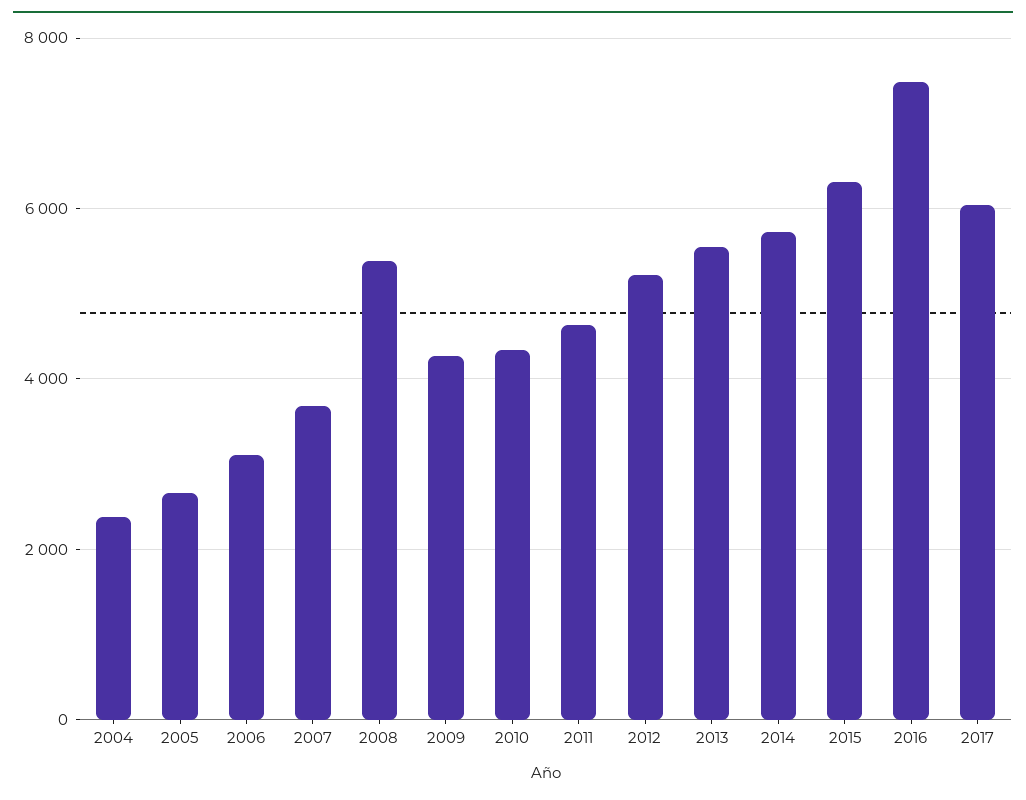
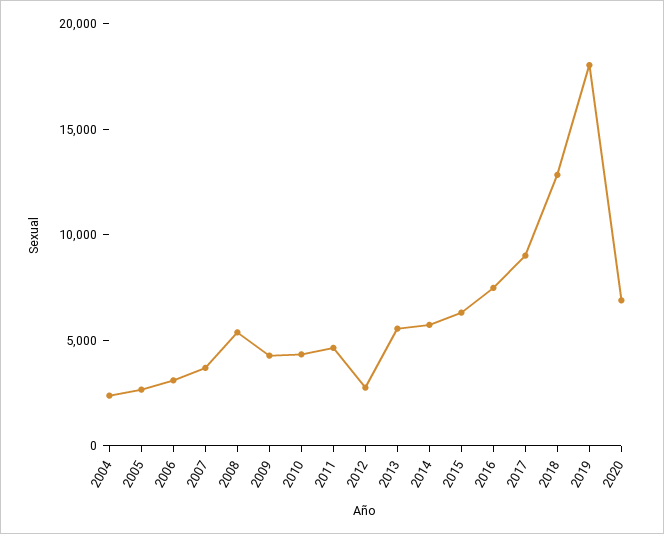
2012: 5200 -> 3000
2017: 6000 -> 9000
2018: none -> 13000
2019: none -> 18000
2020: none -> 7000

